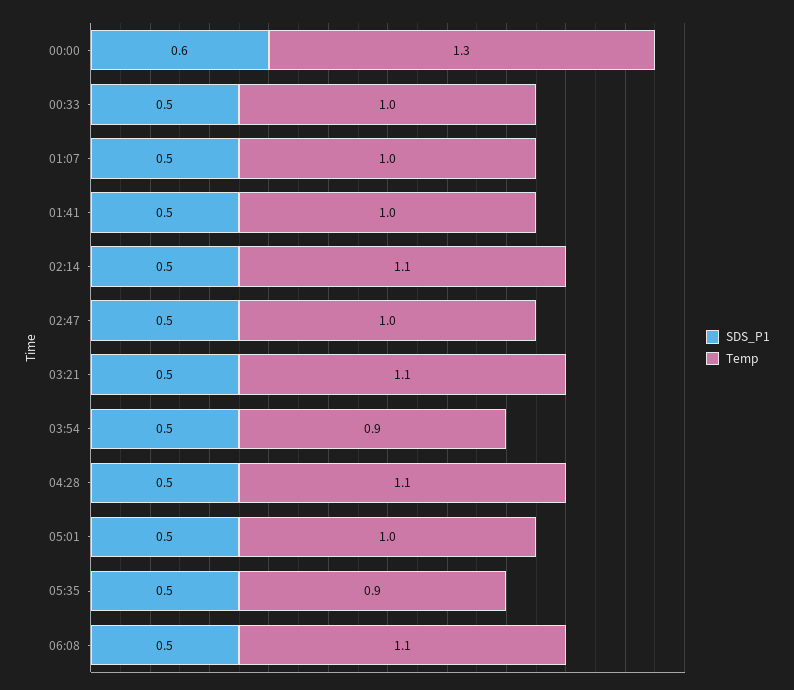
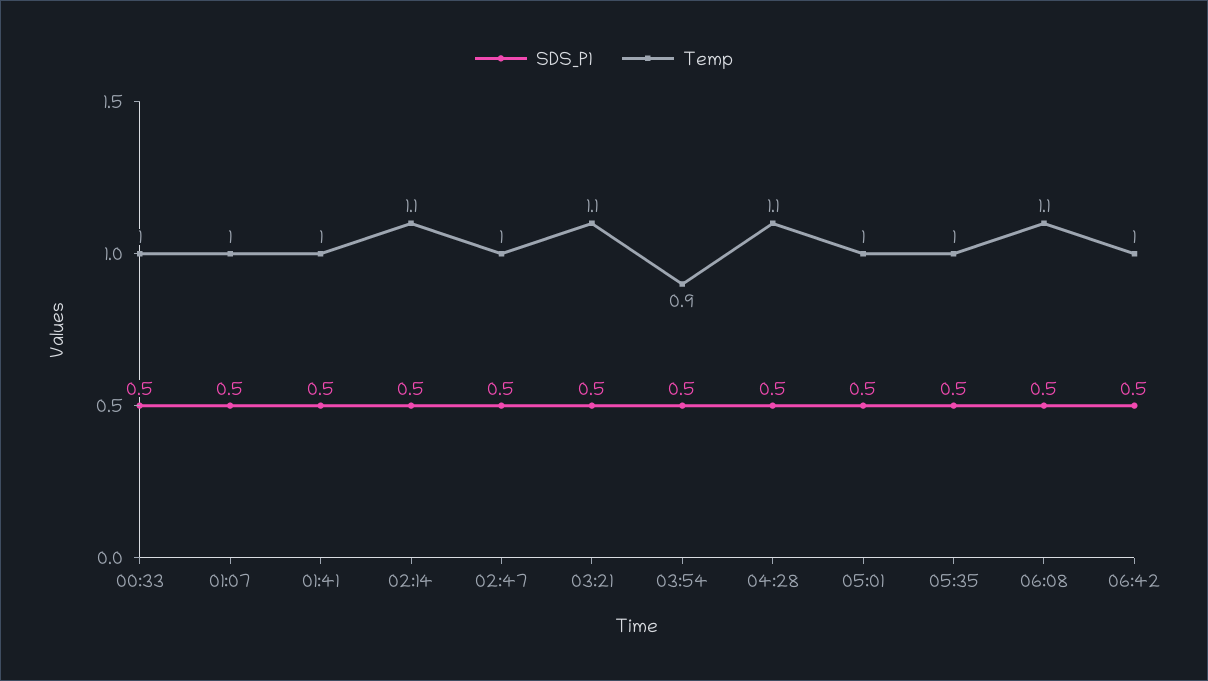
SDS_P1, 00:00: 0.6 -> none
Temp, 00:00: 1.3 -> none
Temp, 05:35: 0.9 -> 1
SDS_P1, 06:42: none -> 0.5
Temp, 06:42: none -> 1

